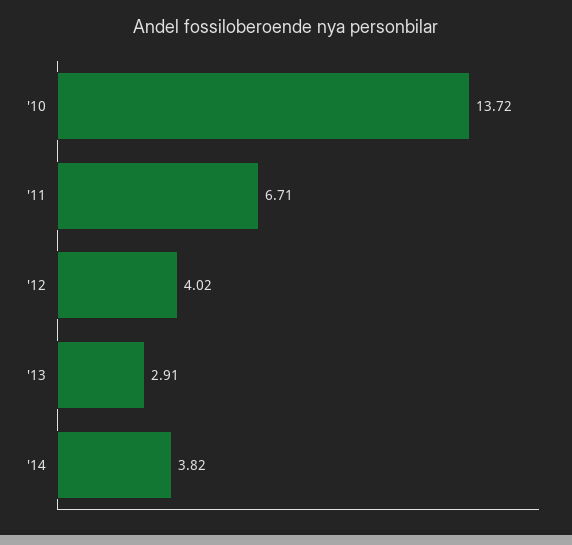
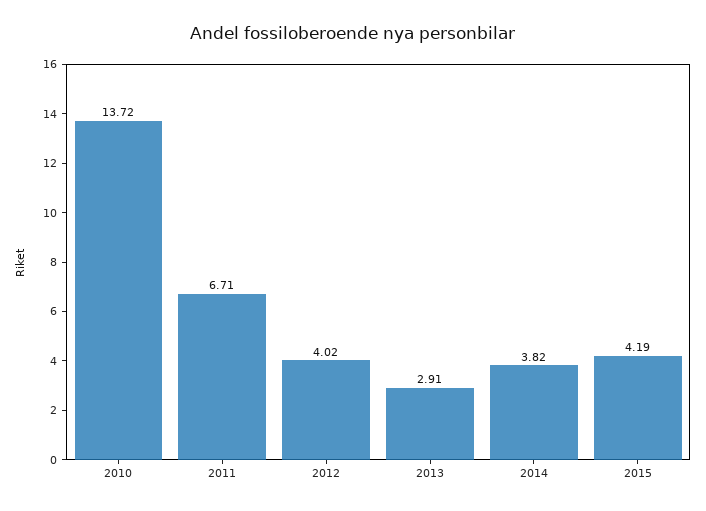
2015: none -> 4.19

